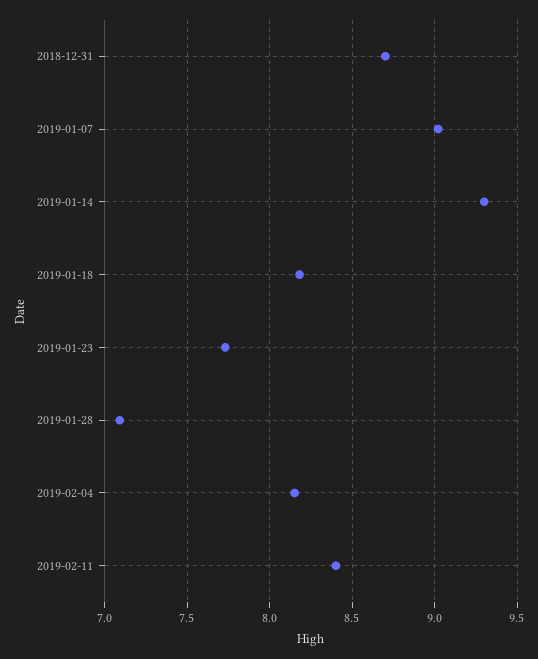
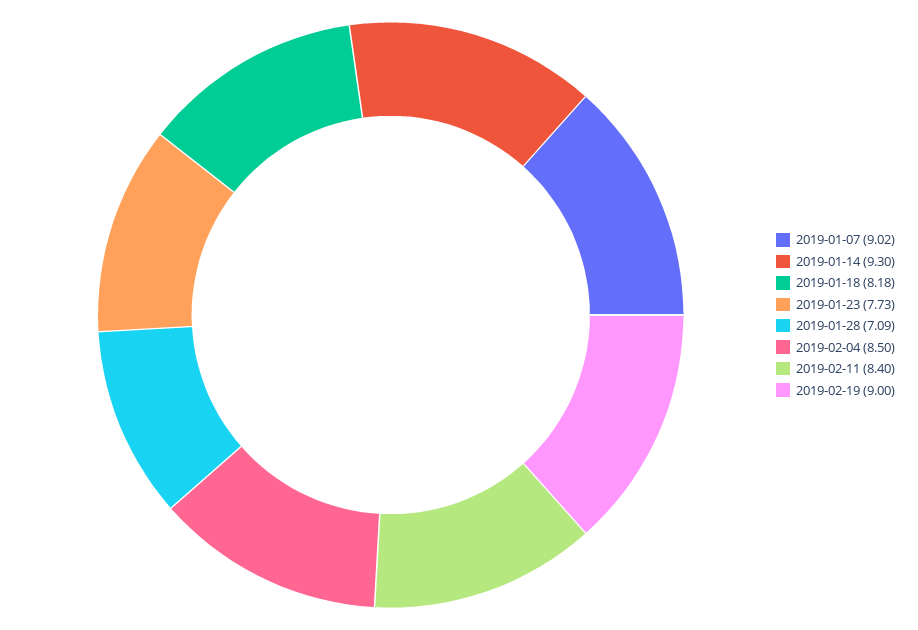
2018-12-31: 8.7 -> none
2019-02-04: 8.15 -> 8.5
2019-02-19: none -> 9

